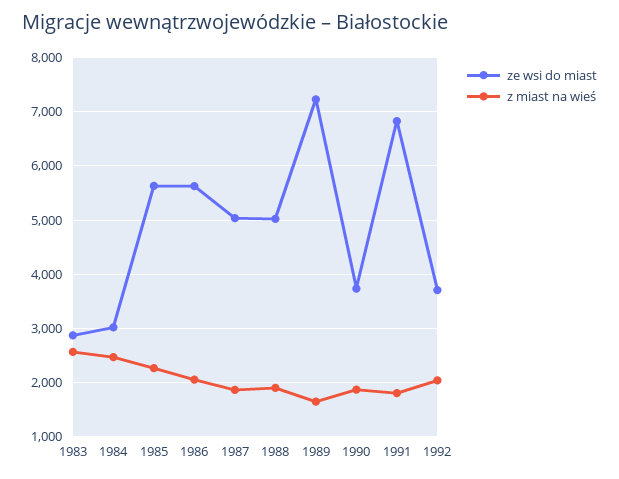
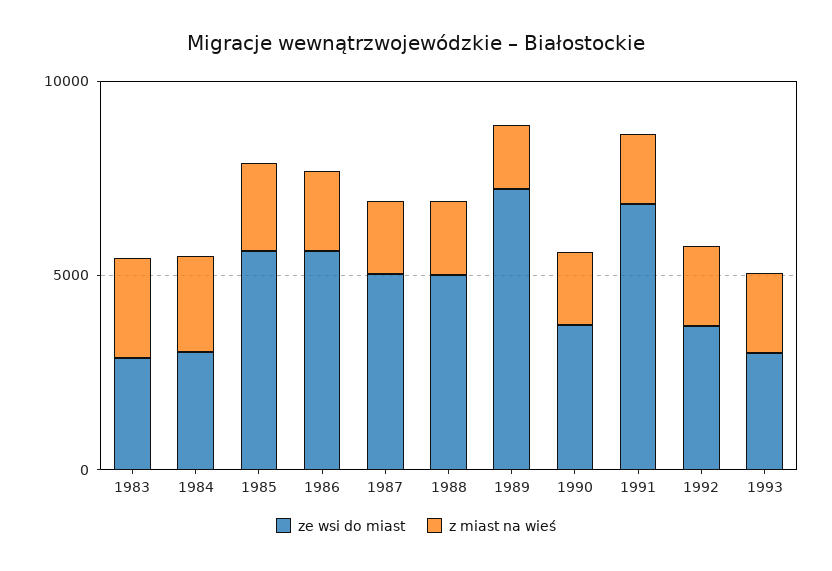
ze wsi do miast, 1993: none -> 3000
z miast na wieś, 1993: none -> 2000

